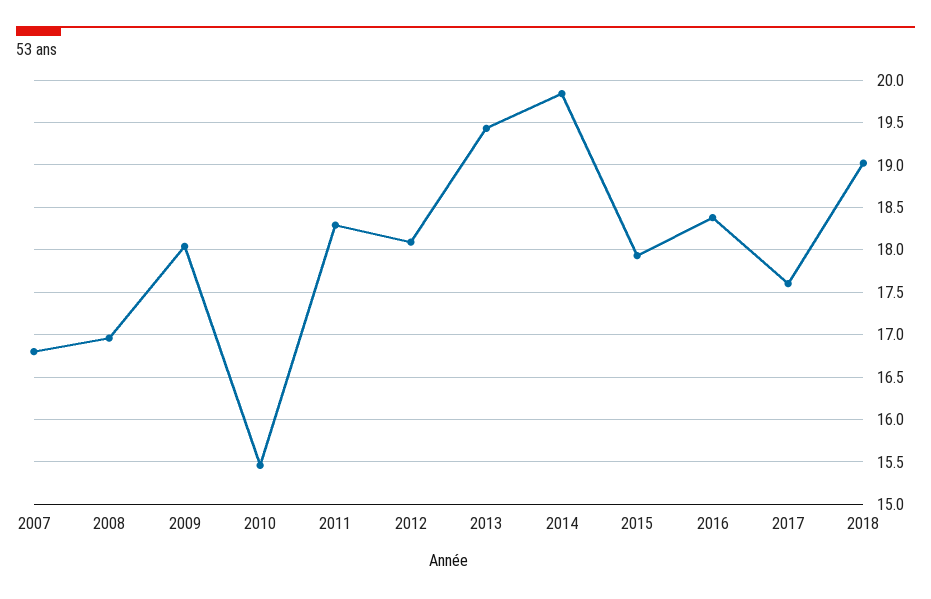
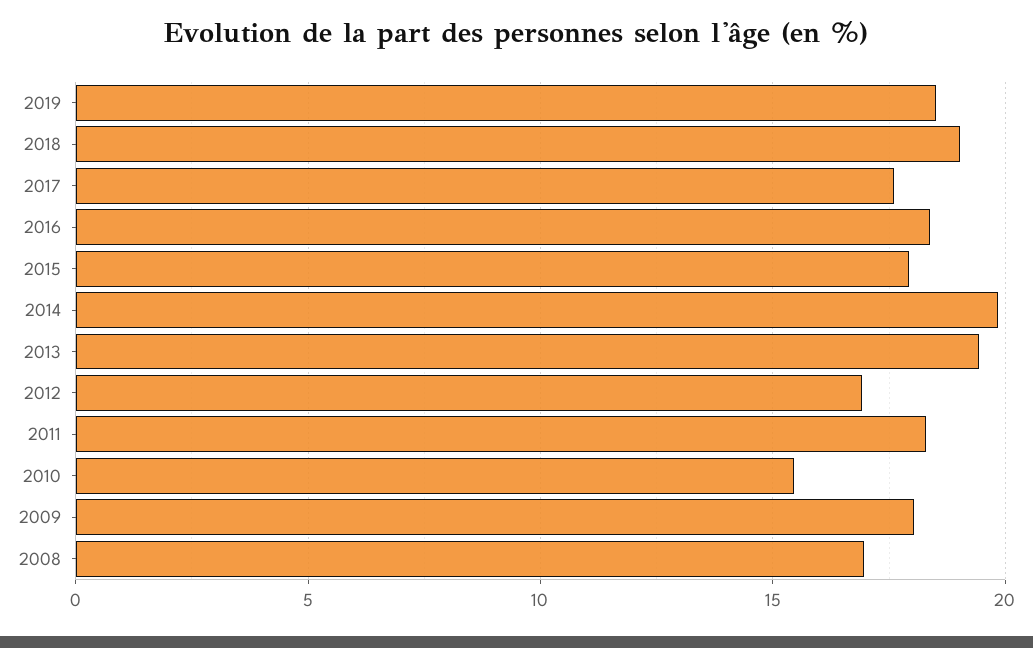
2007: 16.8 -> none
2012: 18.1 -> 17
2019: none -> 18.5

